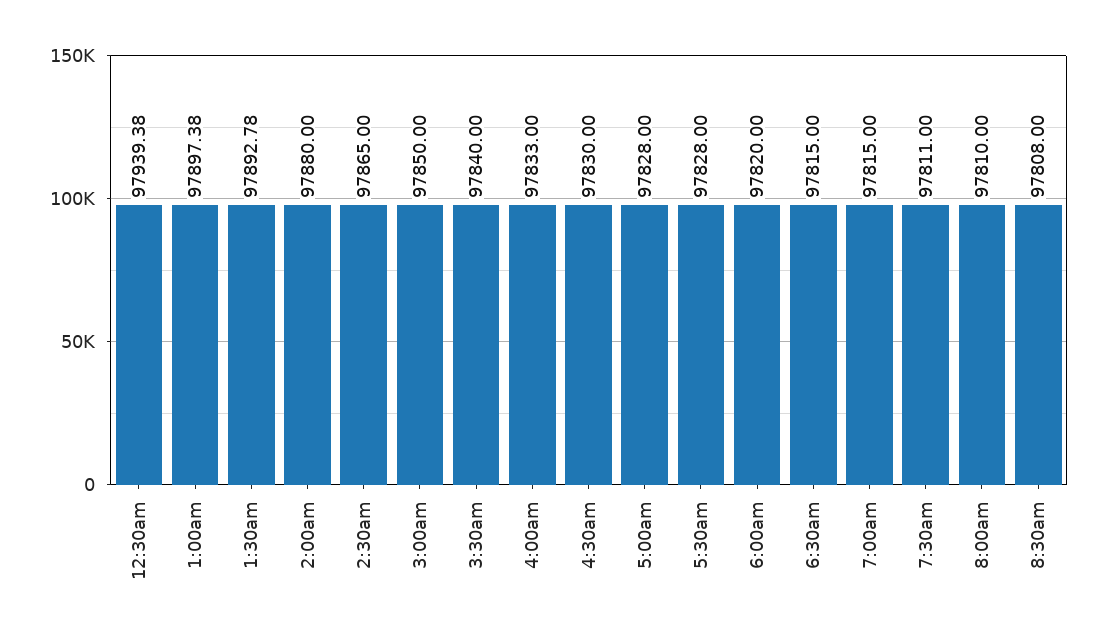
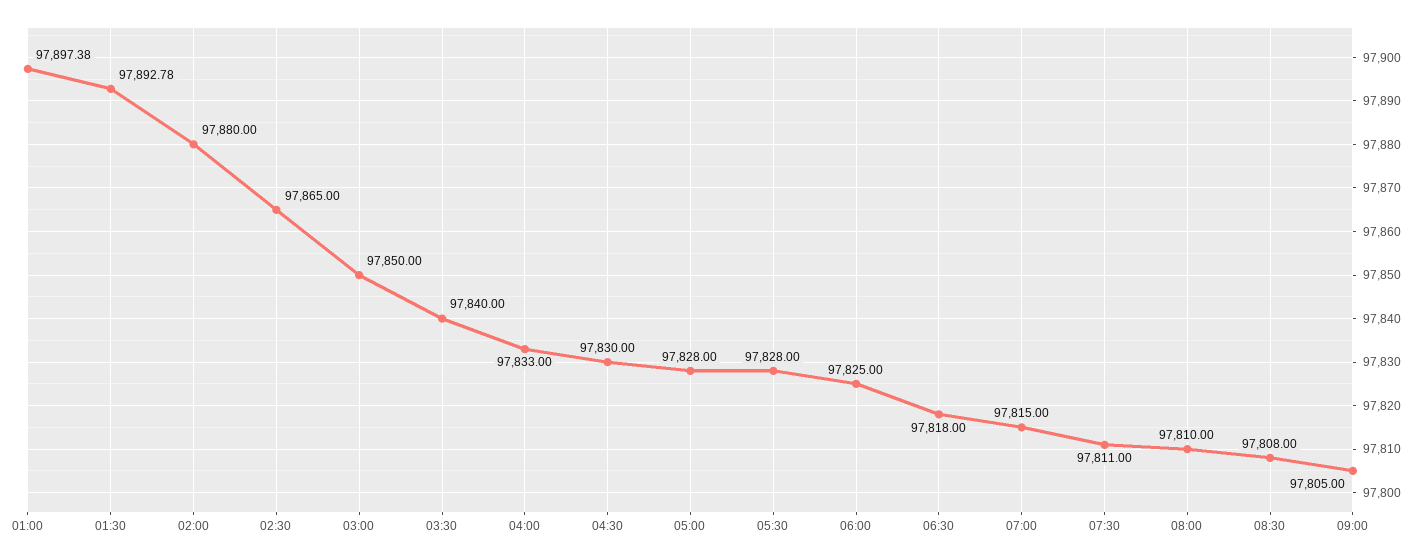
12:30am: 97939.38 -> none
6:00am: 97820 -> 97825
6:30am: 97815 -> 97818
09:00: none -> 97805

